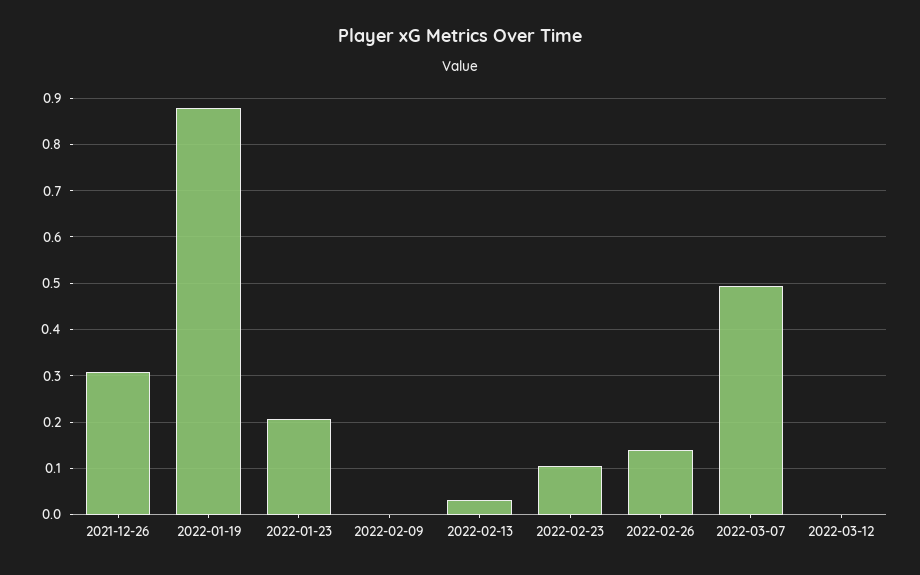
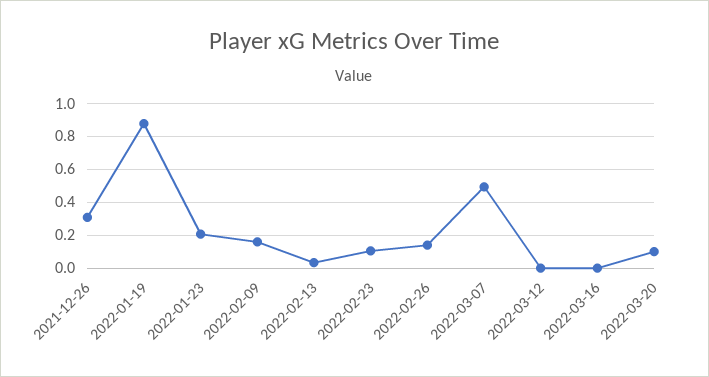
2022-02-09: 0 -> 0.15
2022-03-16: none -> 0
2022-03-20: none -> 0.1

